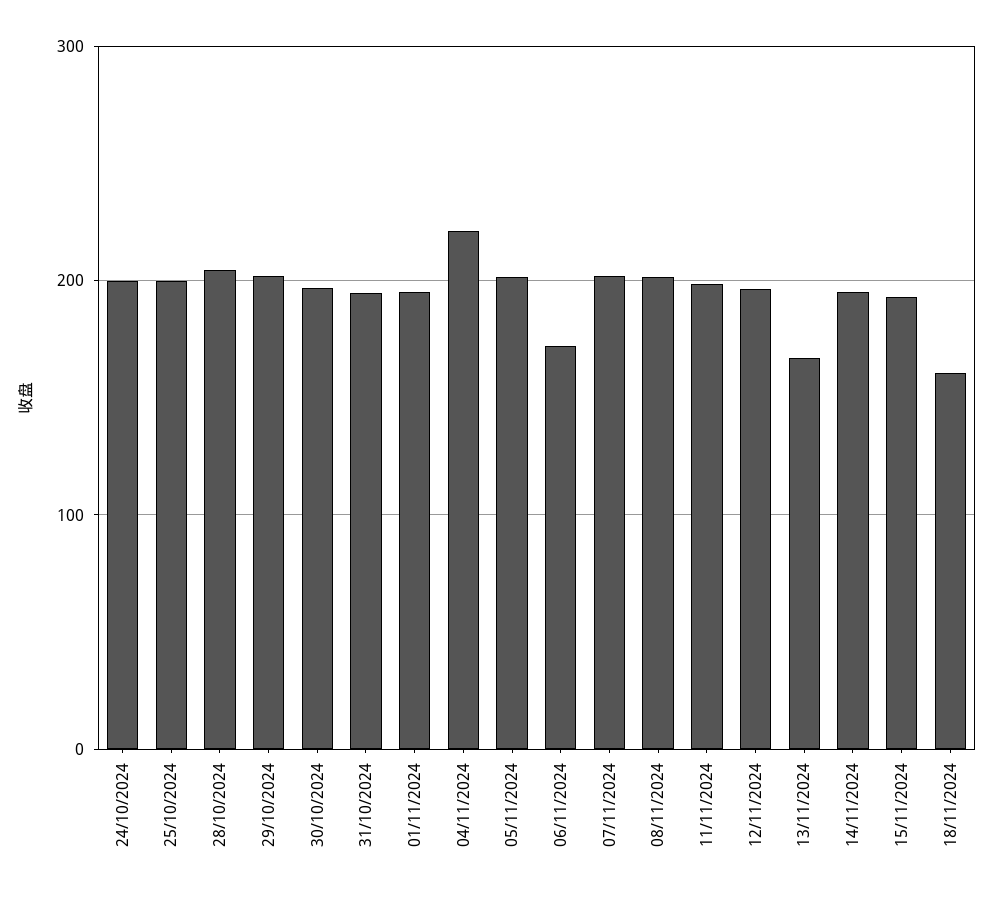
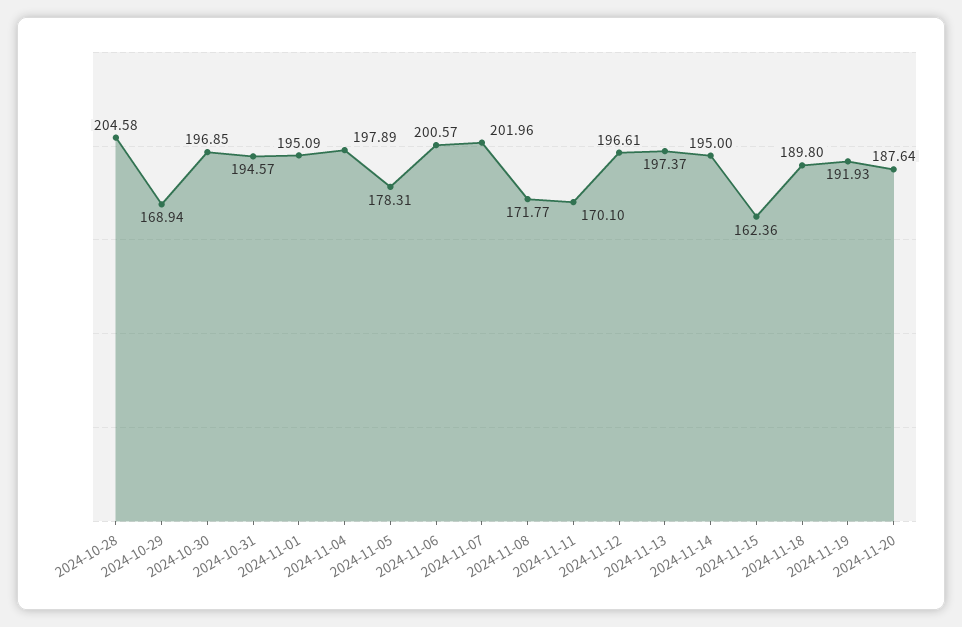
24/10/2024: 200 -> none
25/10/2024: 200 -> none
29/10/2024: 200 -> 168.94
04/11/2024: 220 -> 197.89
05/11/2024: 200 -> 178.31
06/11/2024: 170 -> 200.57
08/11/2024: 200 -> 171.77
11/11/2024: 200 -> 170.1
13/11/2024: 170 -> 197.37
15/11/2024: 190 -> 162.36
18/11/2024: 160 -> 189.8
2024-11-19: none -> 191.93
2024-11-20: none -> 187.64

